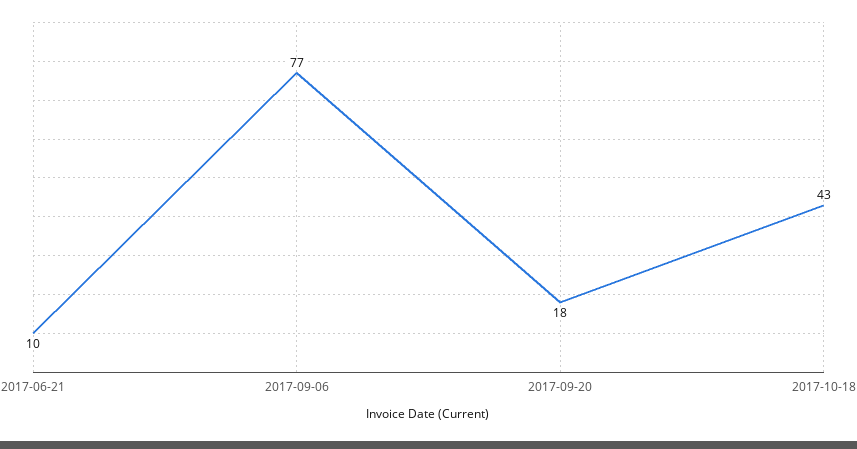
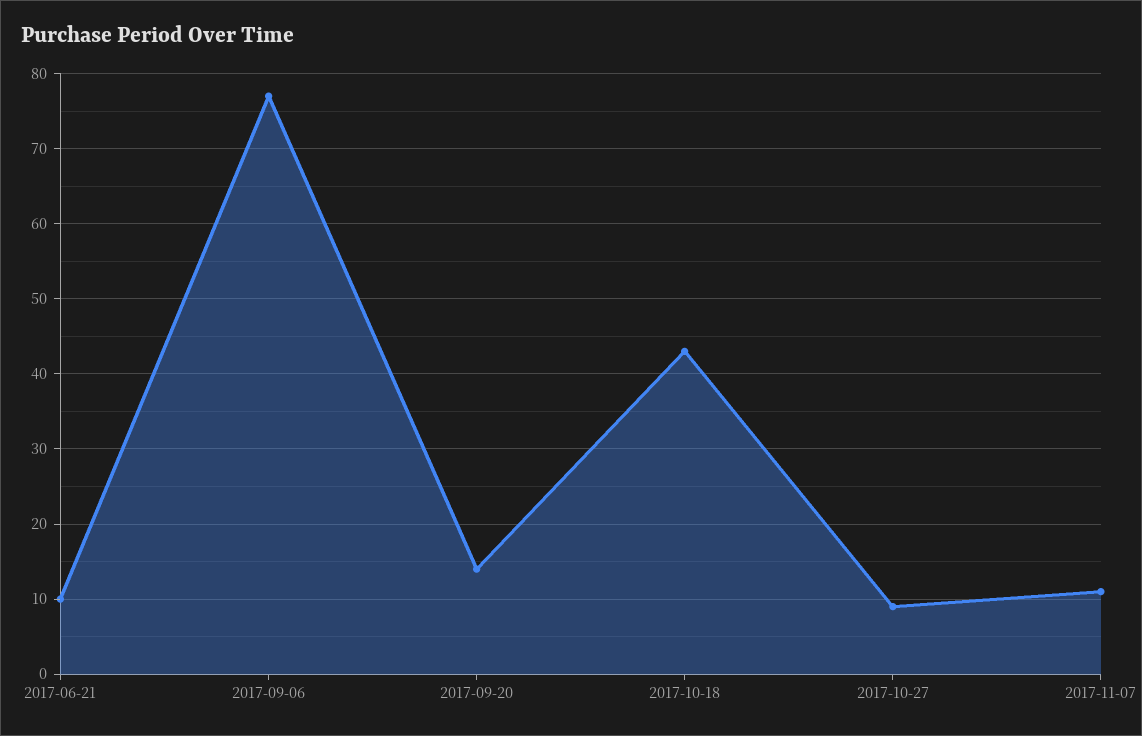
2017-09-20: 18 -> 14
2017-10-27: none -> 9
2017-11-07: none -> 11

